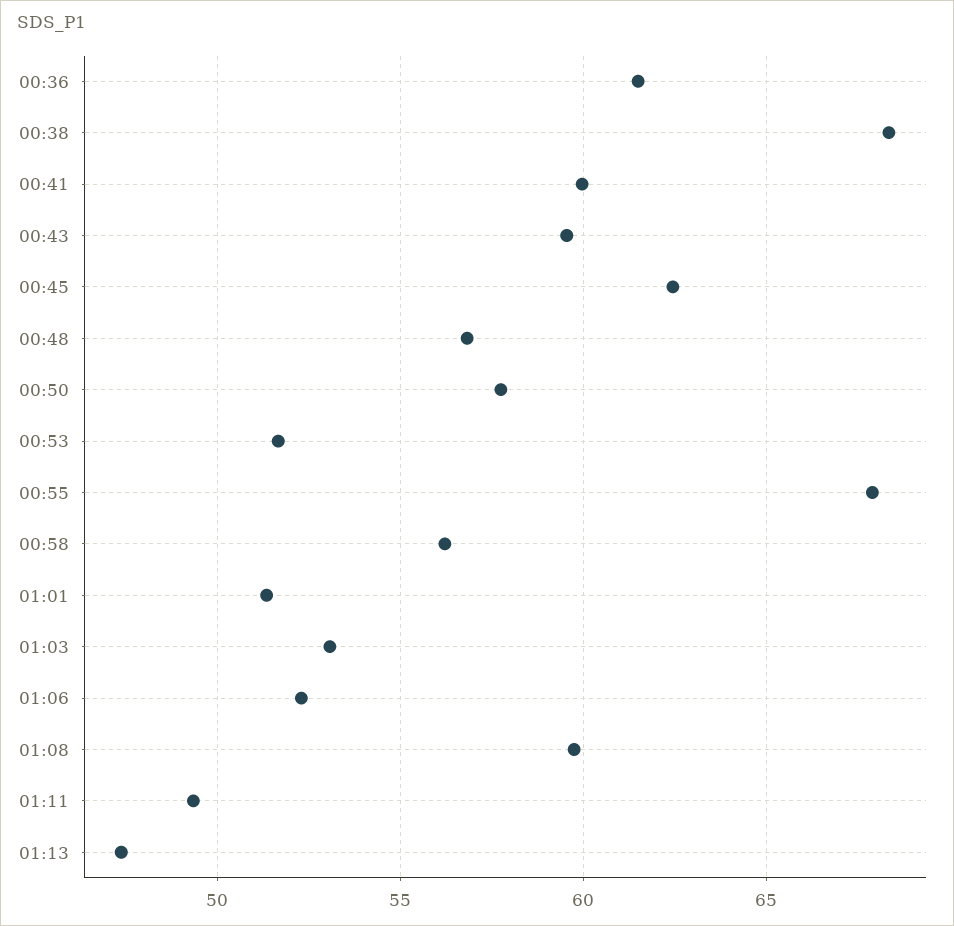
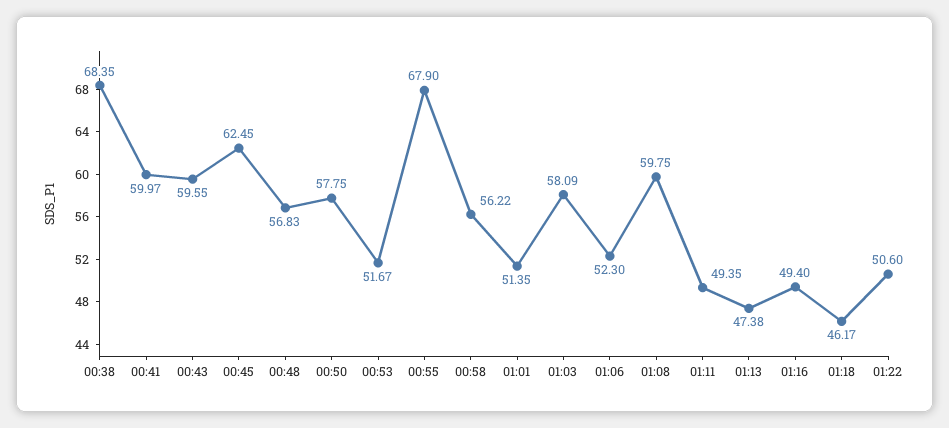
00:36: 61.5 -> none
01:03: 53 -> 58.09
01:16: none -> 49.4
01:18: none -> 46.17
01:22: none -> 50.6

